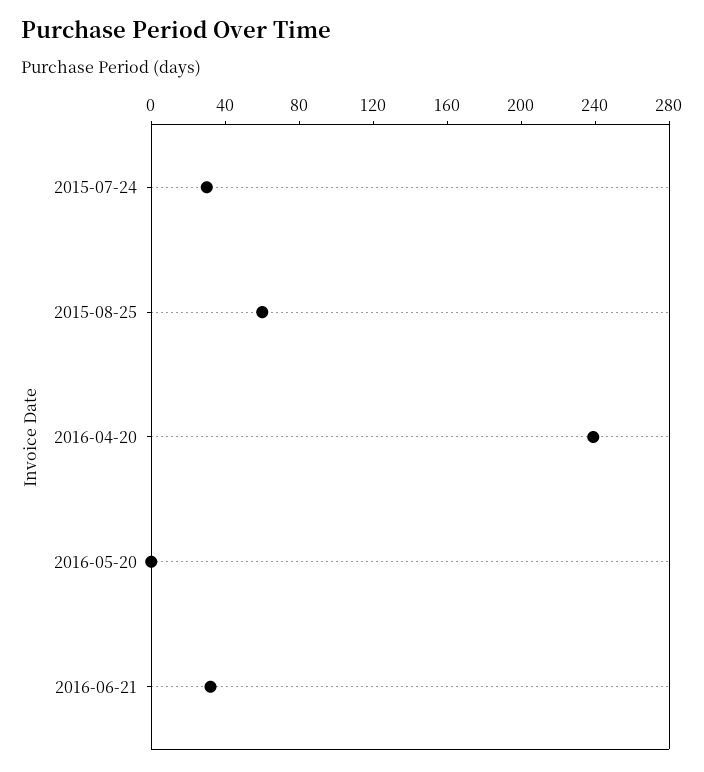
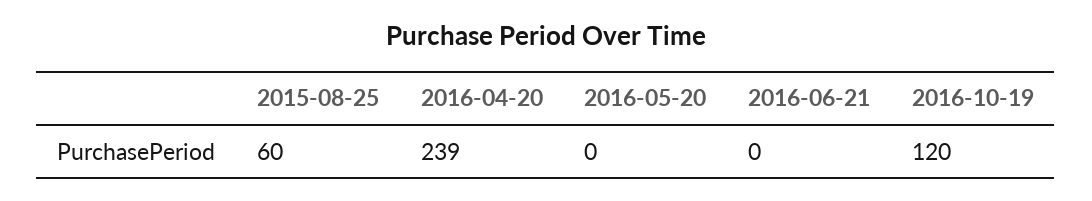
2015-07-24: 30 -> none
2016-06-21: 30 -> 0
2016-10-19: none -> 120

